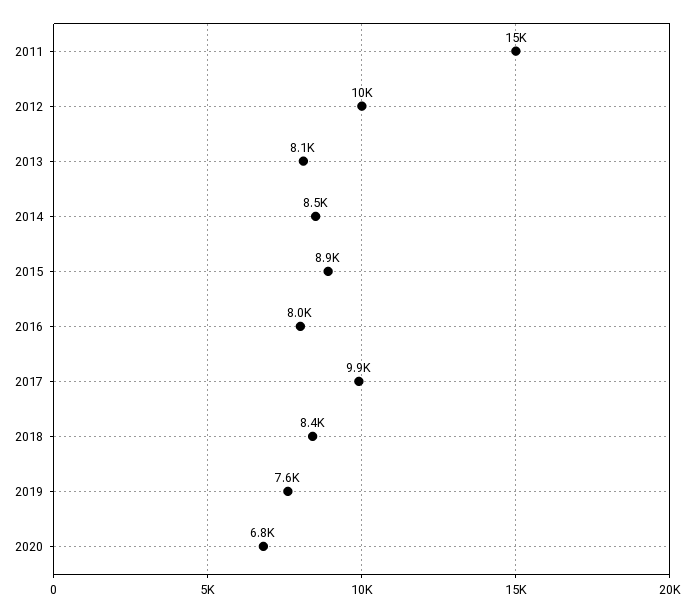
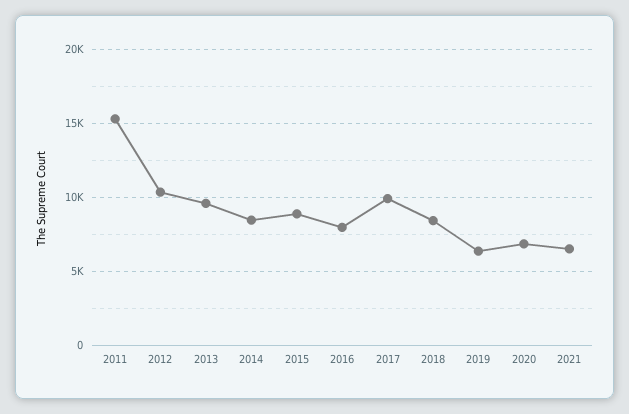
2013: 8100 -> 9500
2019: 7600 -> 6500
2021: none -> 6500

